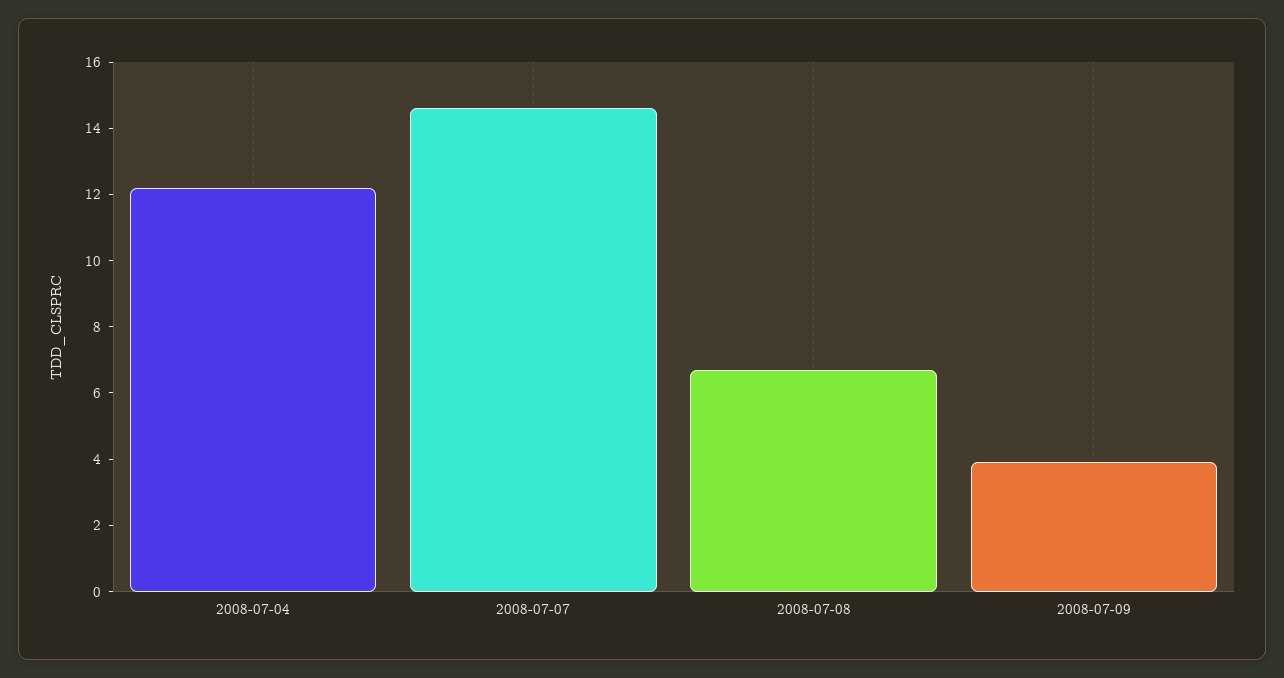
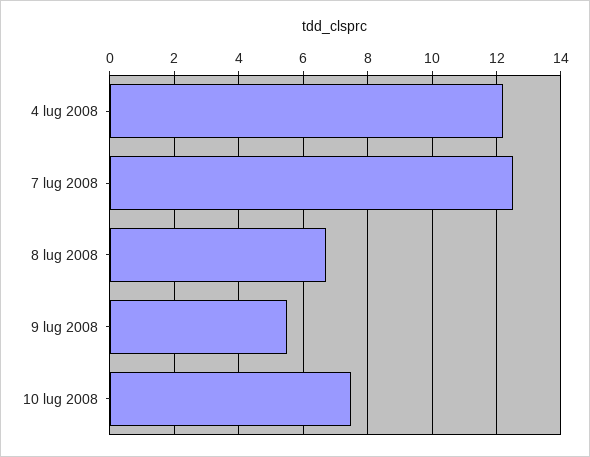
2008-07-07: 14.5 -> 12.5
2008-07-09: 4 -> 5.5
10 lug 2008: none -> 7.5

